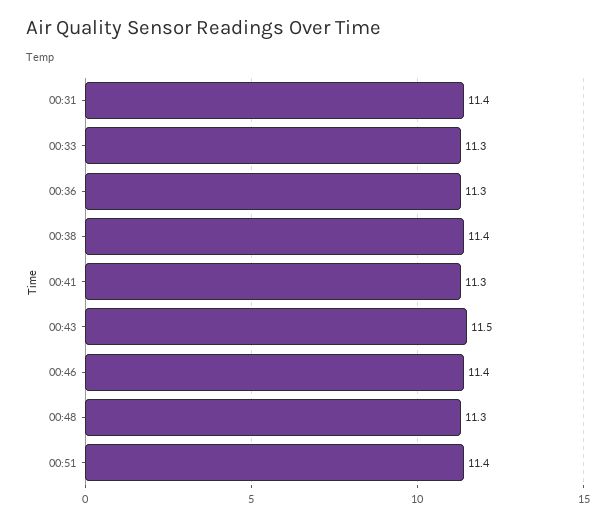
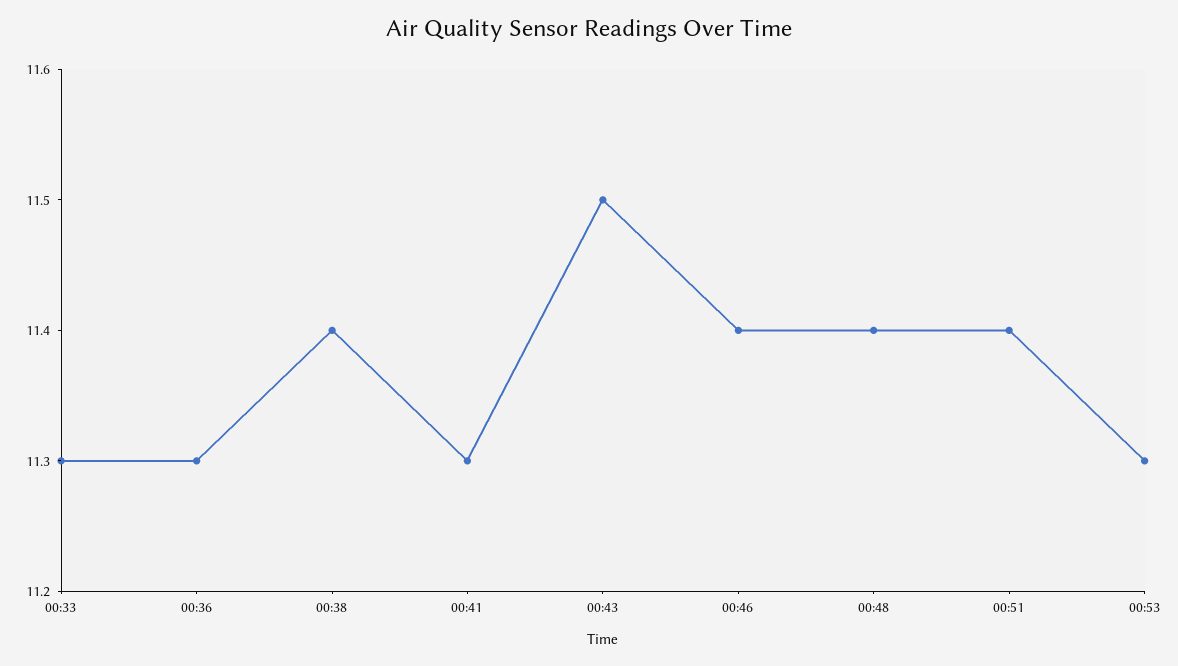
00:31: 11.4 -> none
00:48: 11.3 -> 11.4
00:53: none -> 11.3

